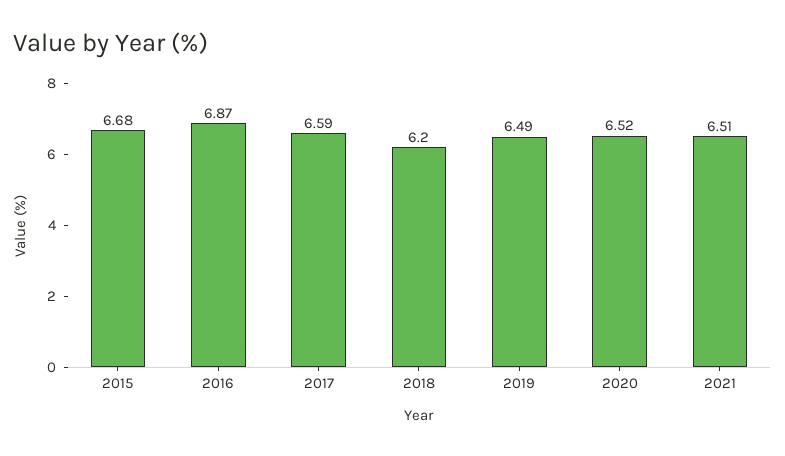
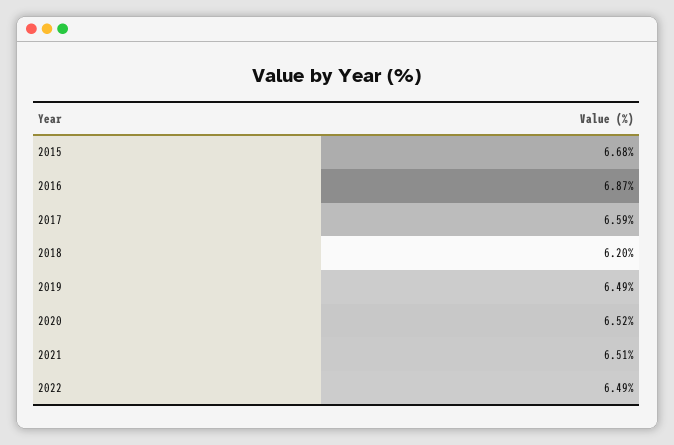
2022: none -> 6.49

